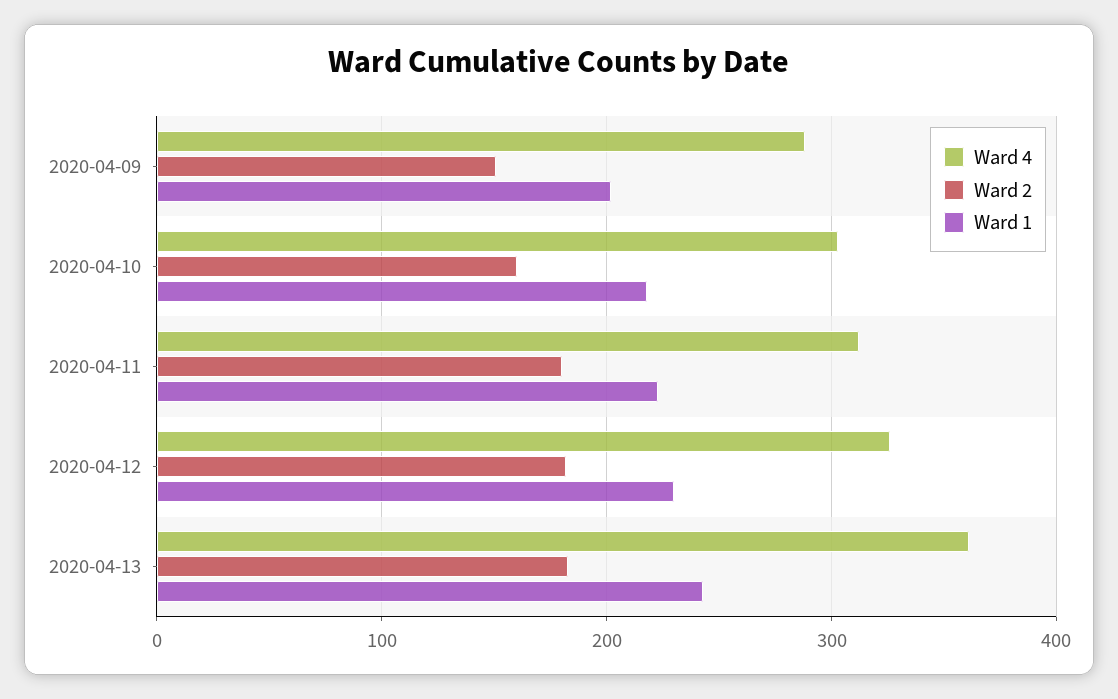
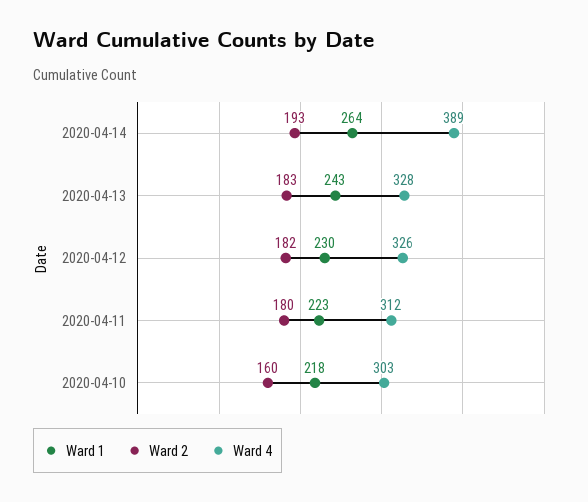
Ward 4, 2020-04-09: 290 -> none
Ward 2, 2020-04-09: 150 -> none
Ward 1, 2020-04-09: 200 -> none
Ward 4, 2020-04-13: 360 -> 328
Ward 1, 2020-04-14: none -> 264
Ward 2, 2020-04-14: none -> 193
Ward 4, 2020-04-14: none -> 389

